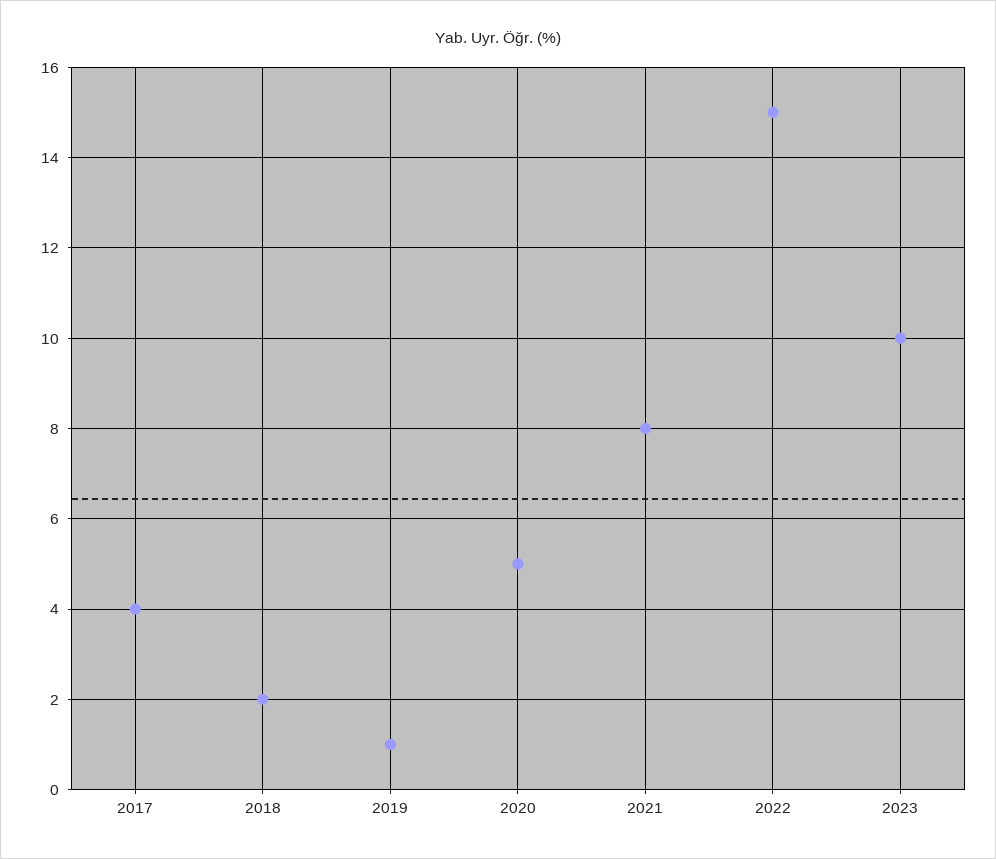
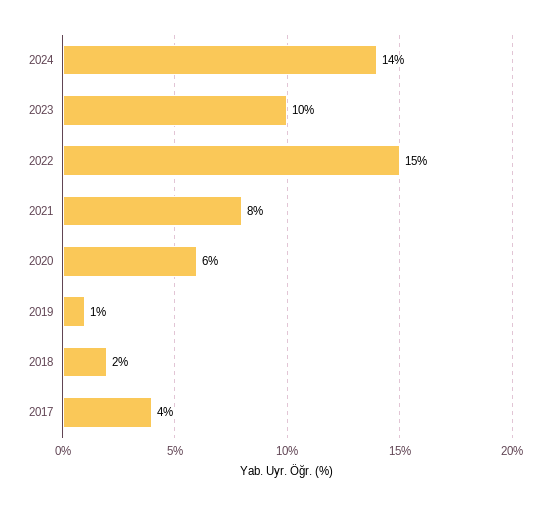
2020: 5 -> 6
2024: none -> 14

